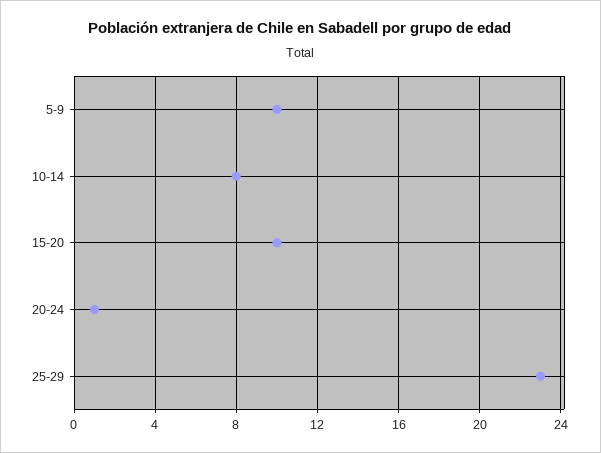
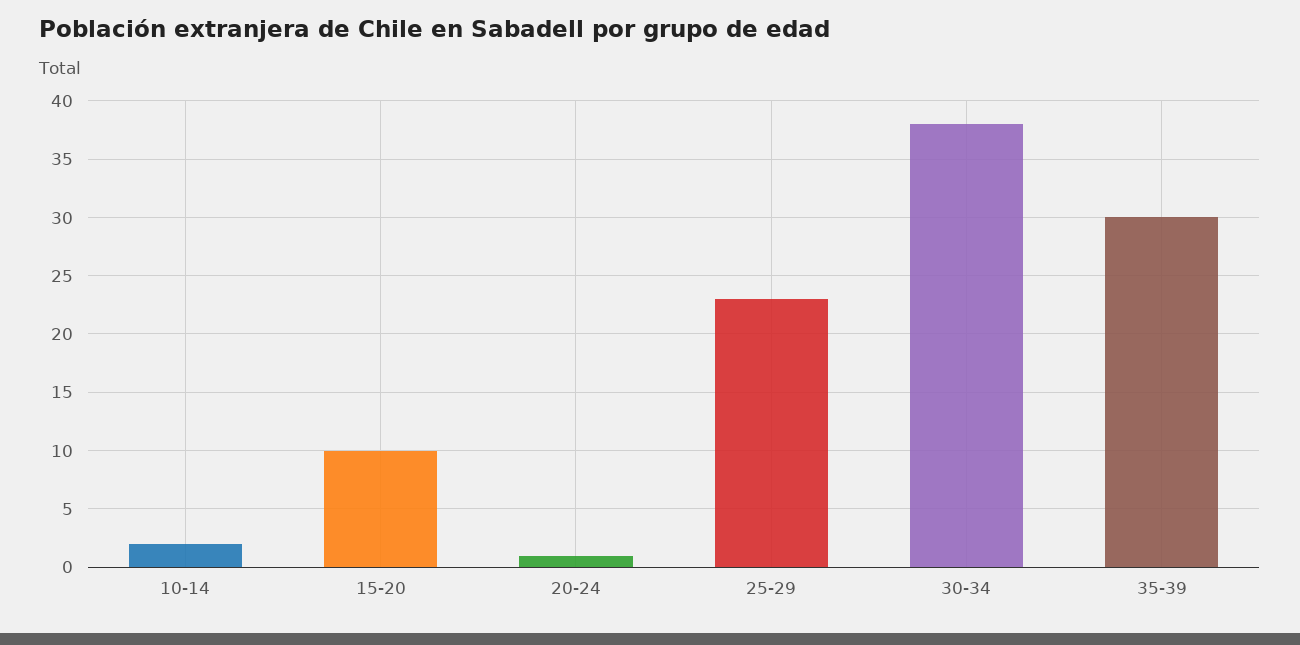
5-9: 10 -> none
10-14: 8 -> 2
30-34: none -> 38
35-39: none -> 30

